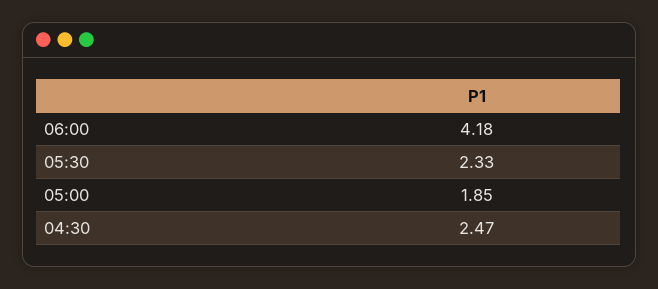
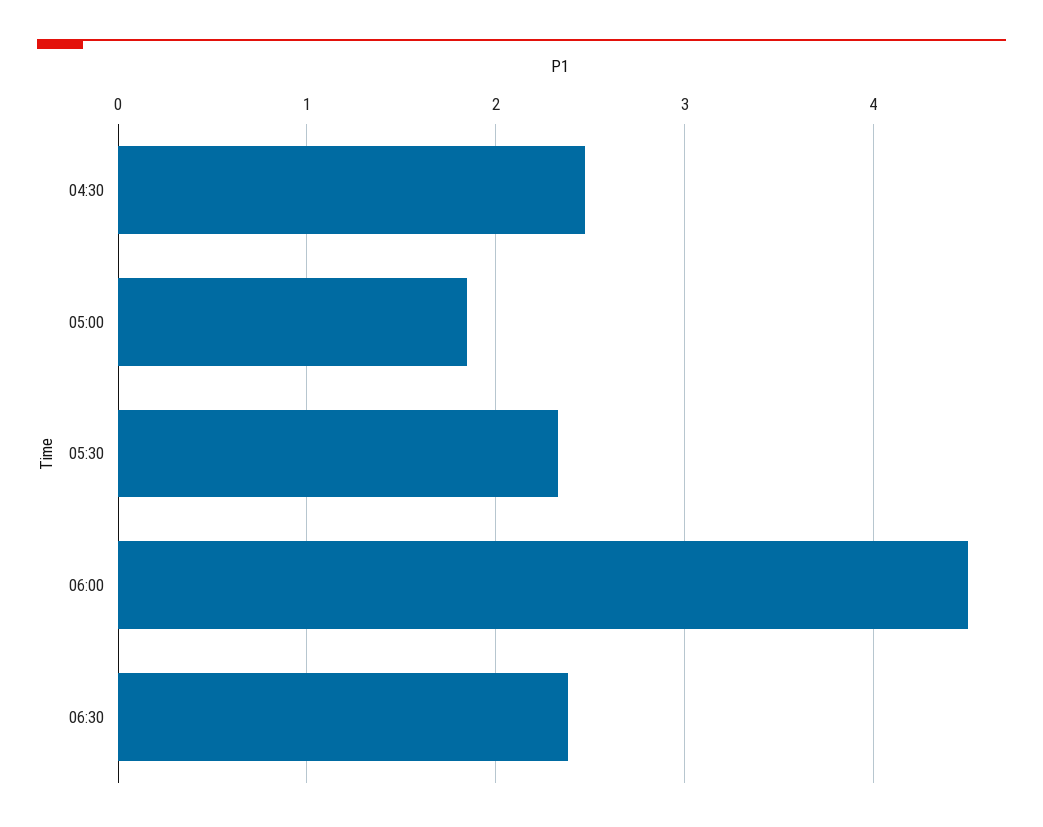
06:00: 4.18 -> 4.5
06:30: none -> 2.4

